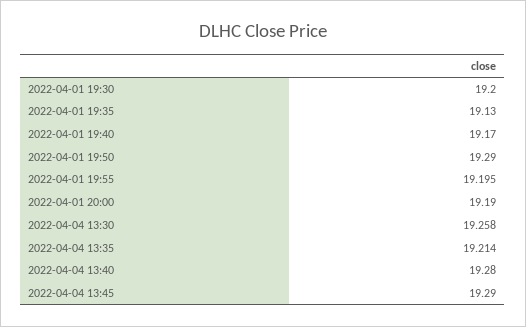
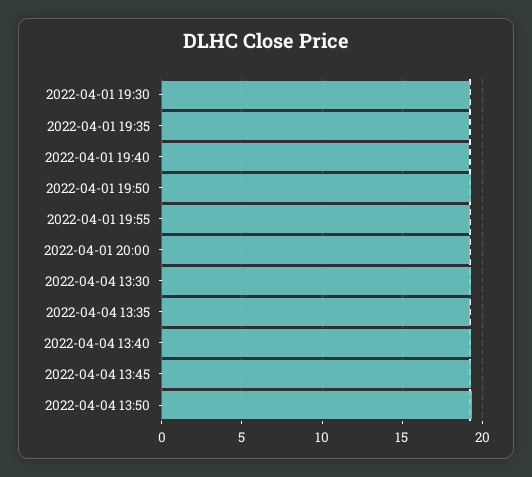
2022-04-04 13:50: none -> 19.5

